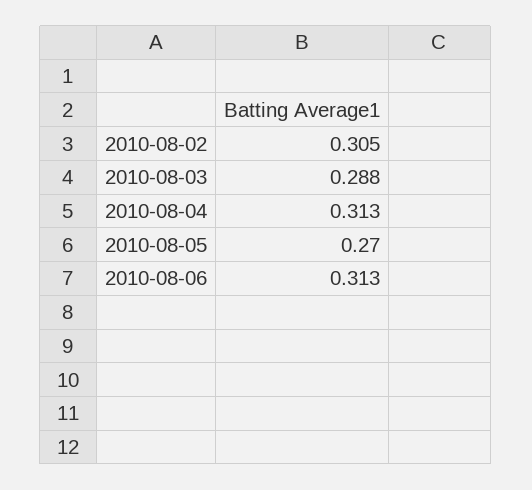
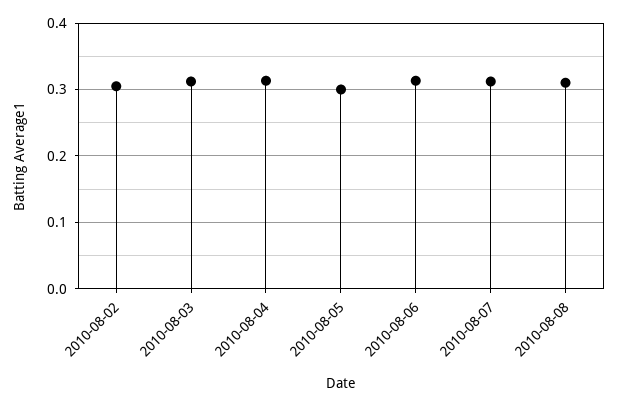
2010-08-03: 0.288 -> 0.31
2010-08-05: 0.27 -> 0.3
2010-08-07: none -> 0.31
2010-08-08: none -> 0.31

